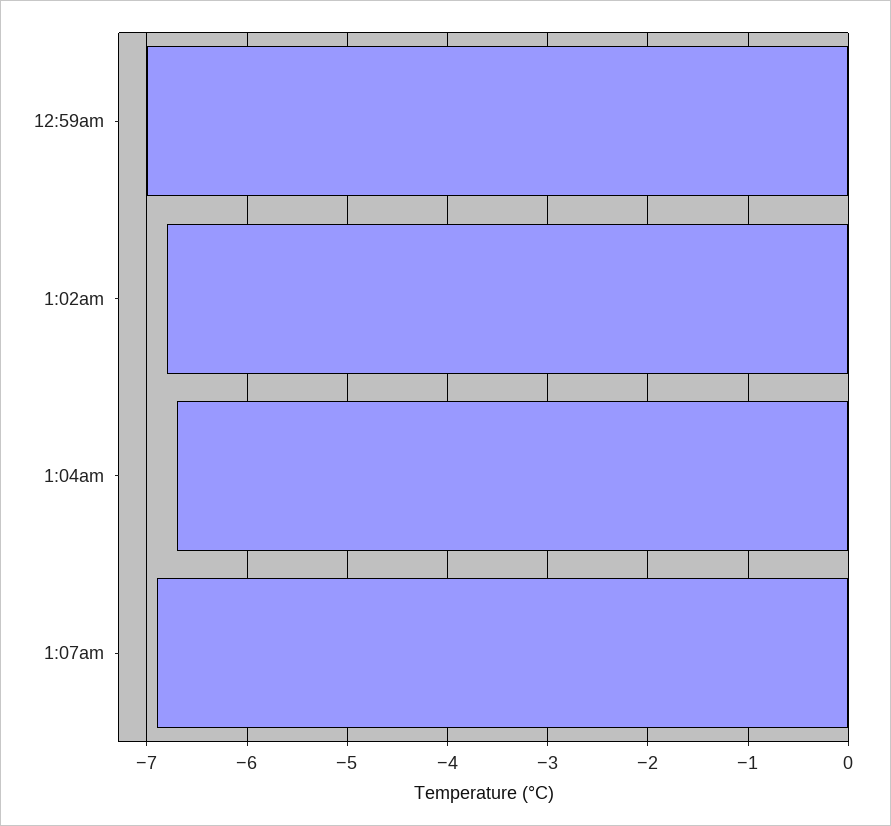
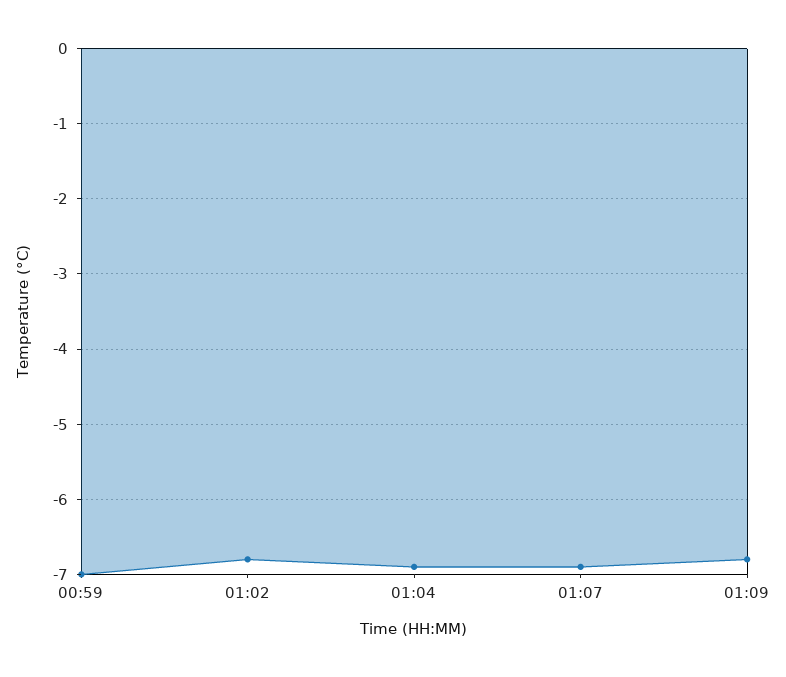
1:04am: -6.7 -> -6.9
01:09: none -> -6.8

